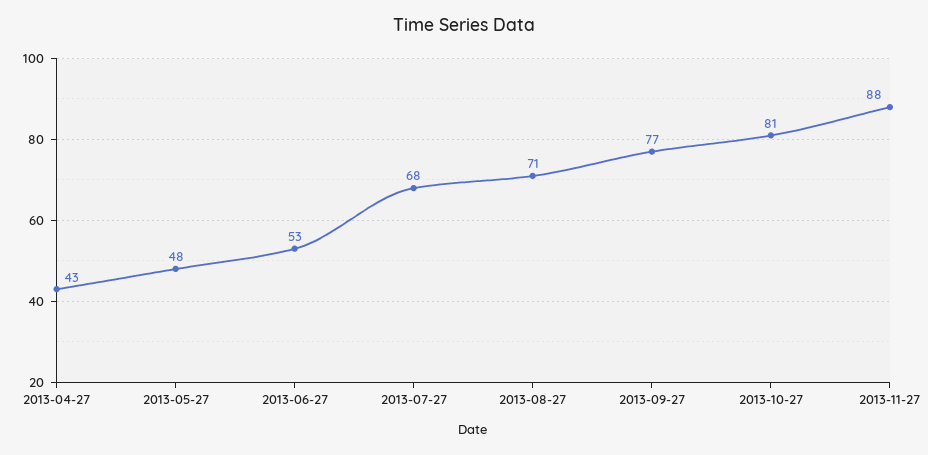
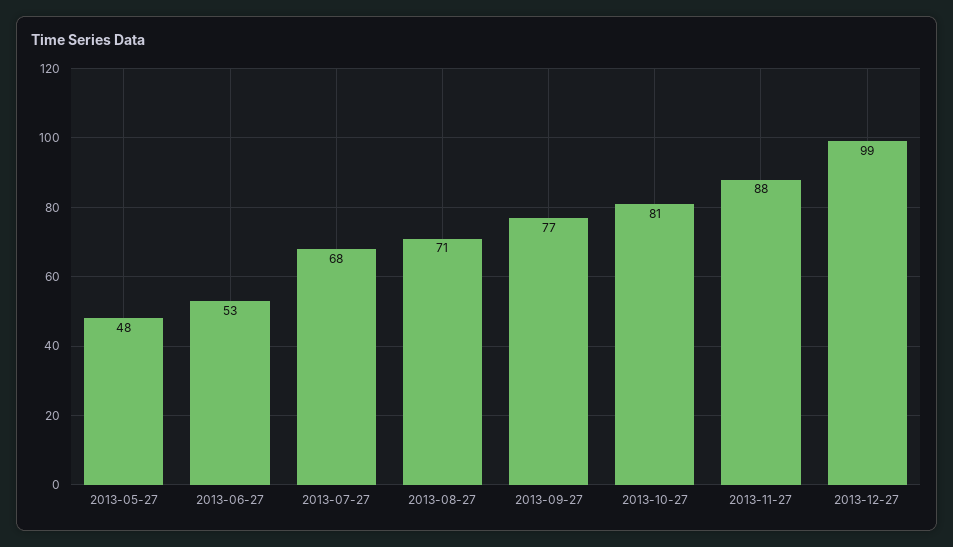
2013-04-27: 43 -> none
2013-12-27: none -> 99

